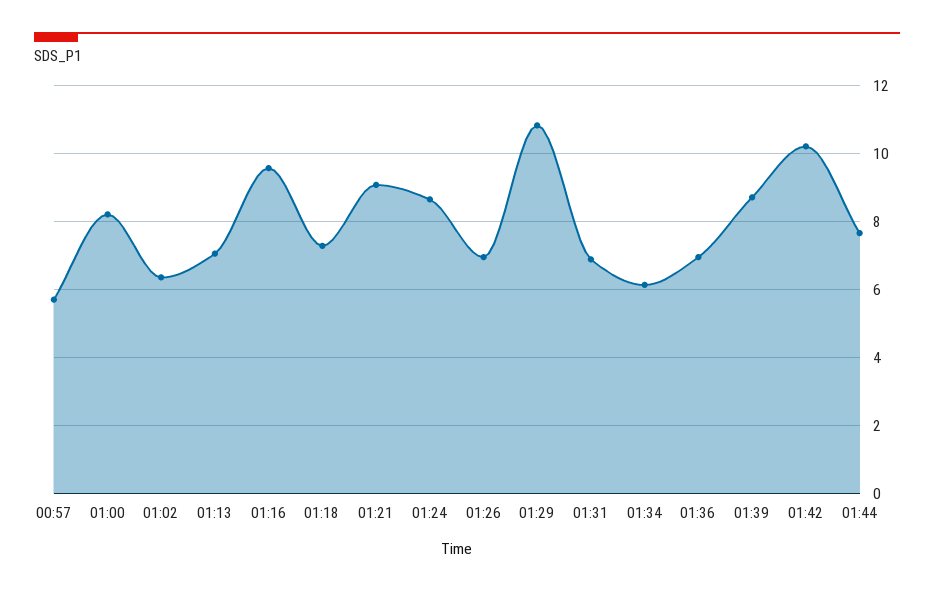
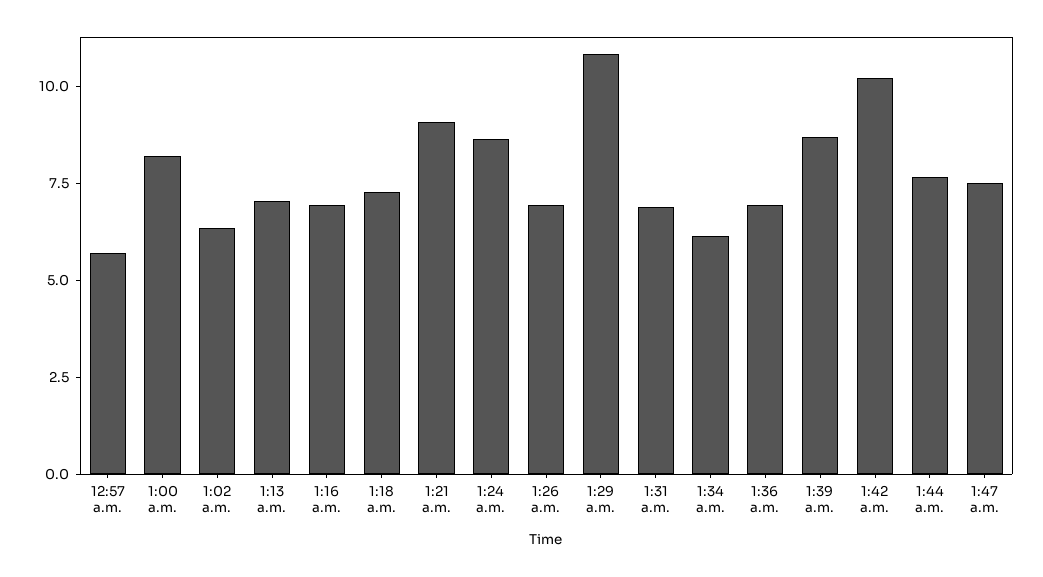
01:16: 9.6 -> 7
1:47 a.m.: none -> 7.5

